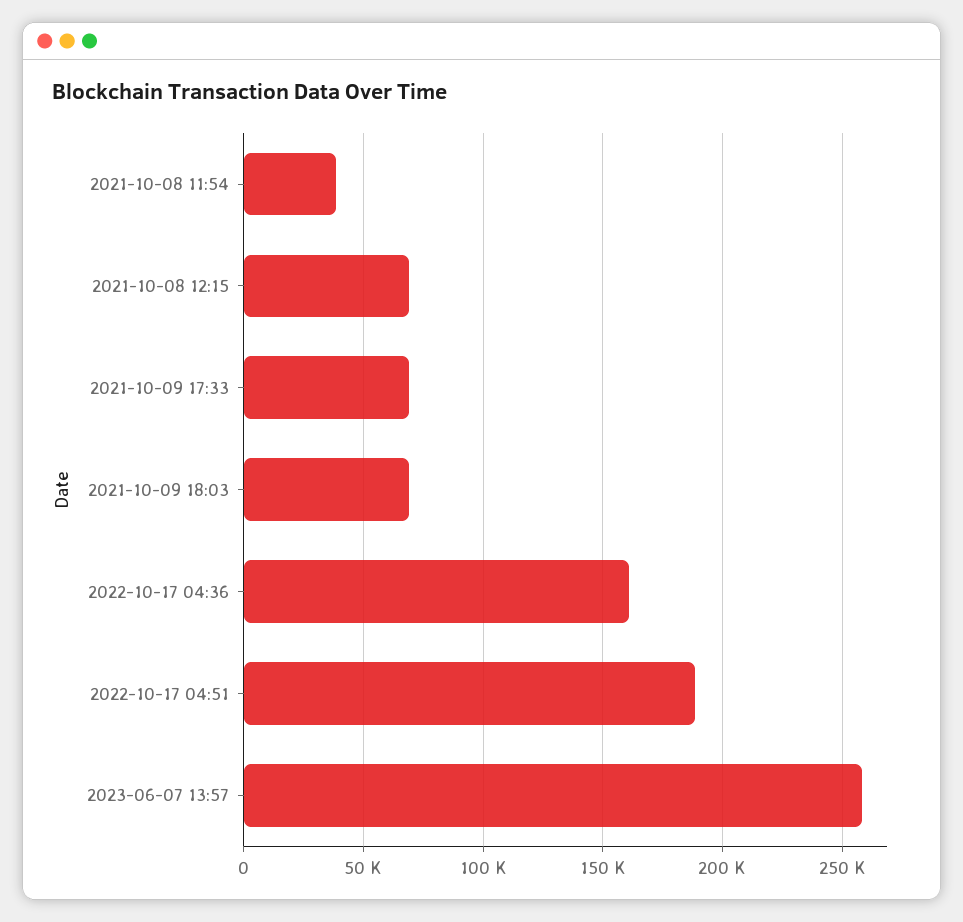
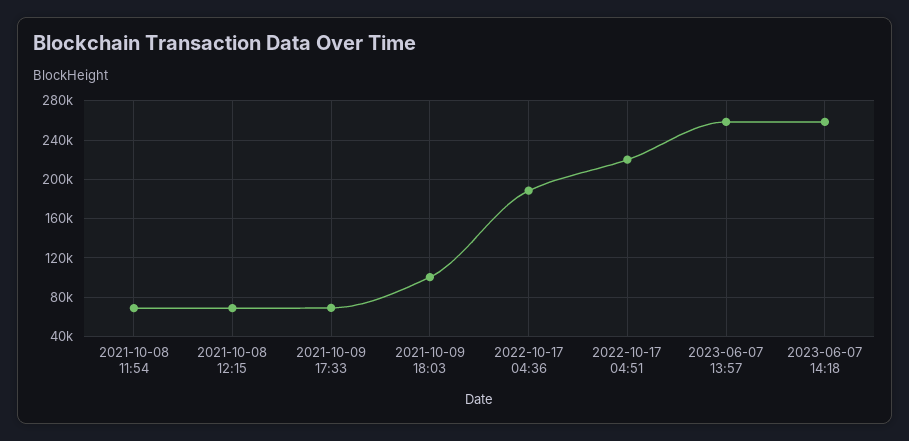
2021-10-08 11:54: 40000 -> 70000
2021-10-09 18:03: 70000 -> 100000
2022-10-17 04:36: 160000 -> 190000
2022-10-17 04:51: 190000 -> 220000
2023-06-07 14:18: none -> 260000

